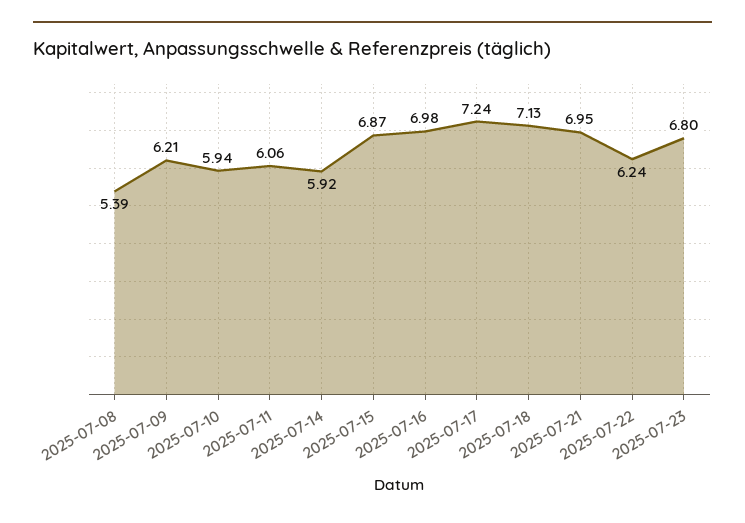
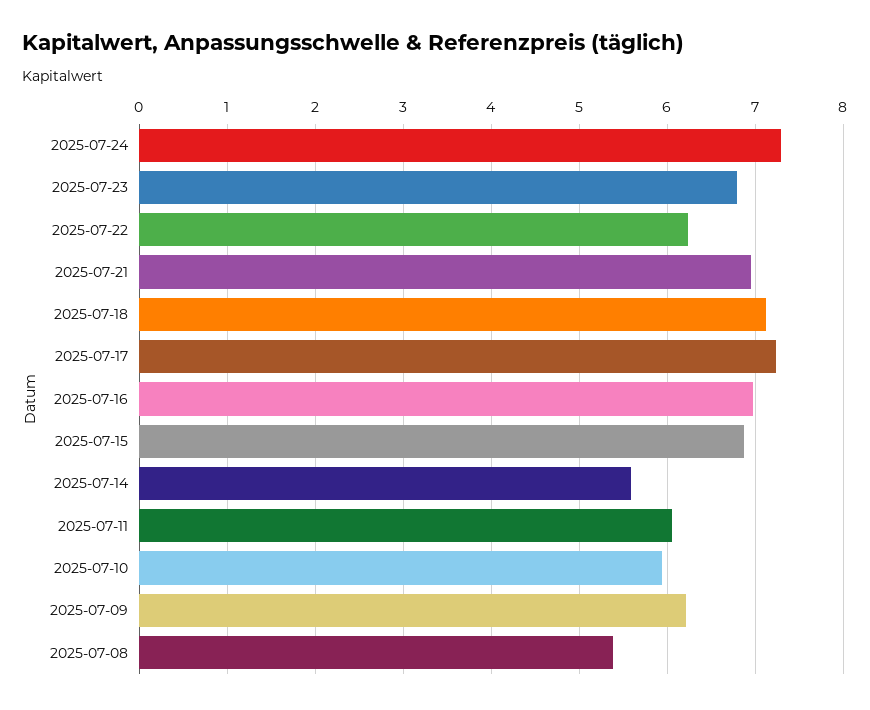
2025-07-14: 5.92 -> 5.6
2025-07-24: none -> 7.3

